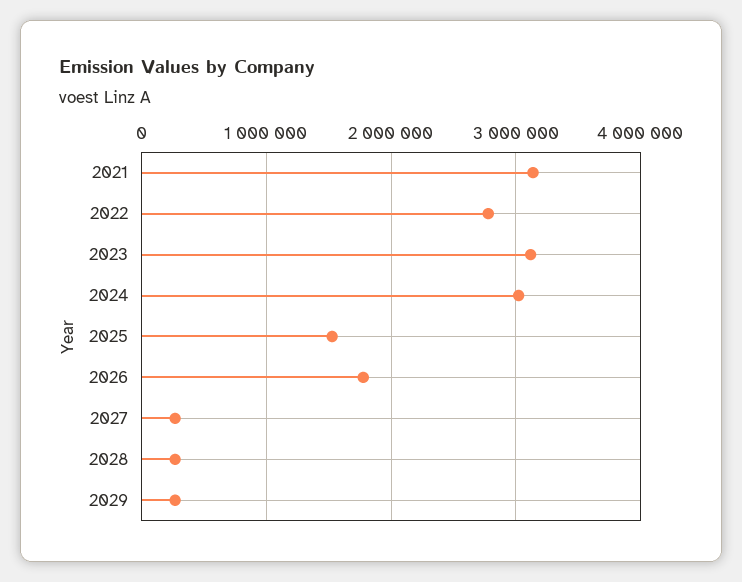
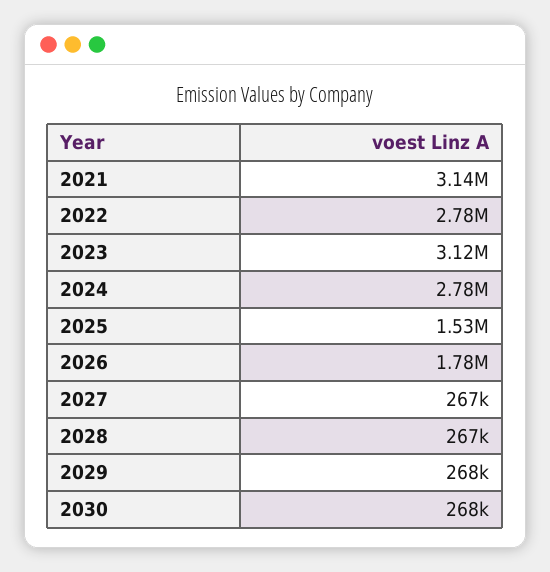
2024: 3000000 -> 2780000
2030: none -> 268000

